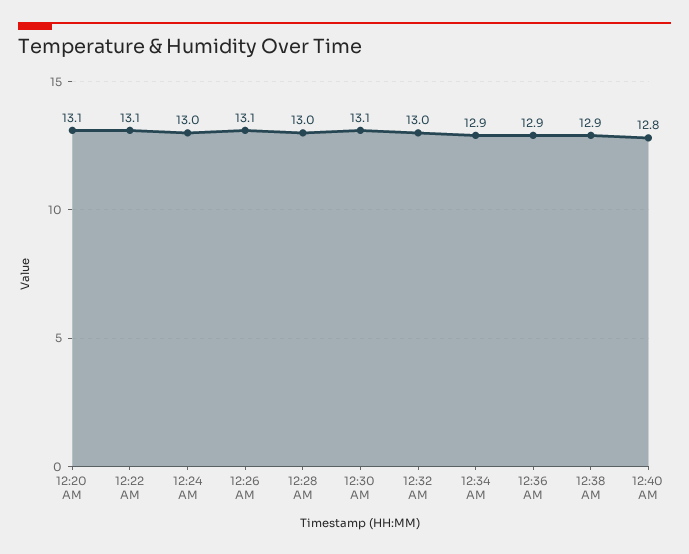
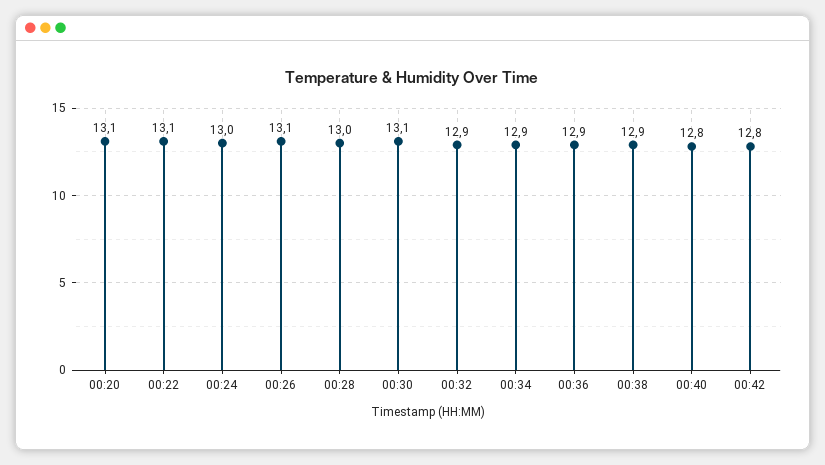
12:32 AM: 13 -> 12.9
00:42: none -> 12.8

